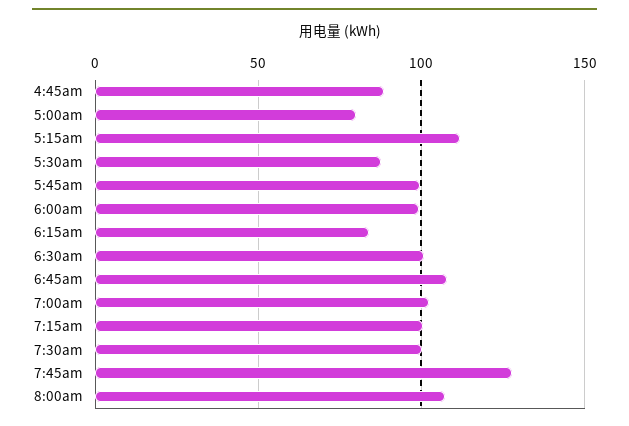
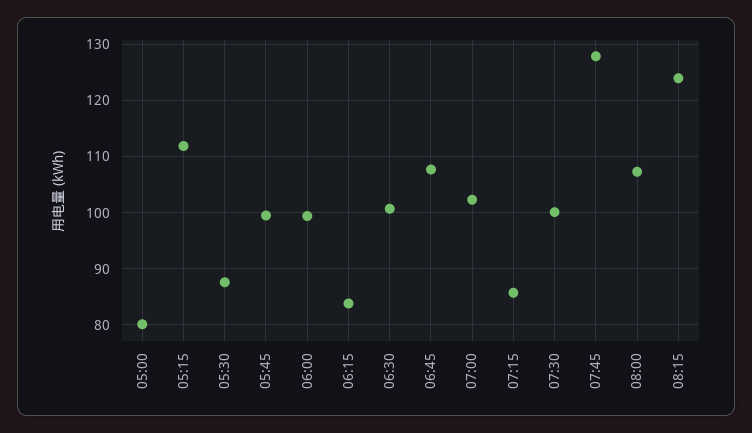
4:45am: 90 -> none
7:15am: 100 -> 86
08:15: none -> 124

